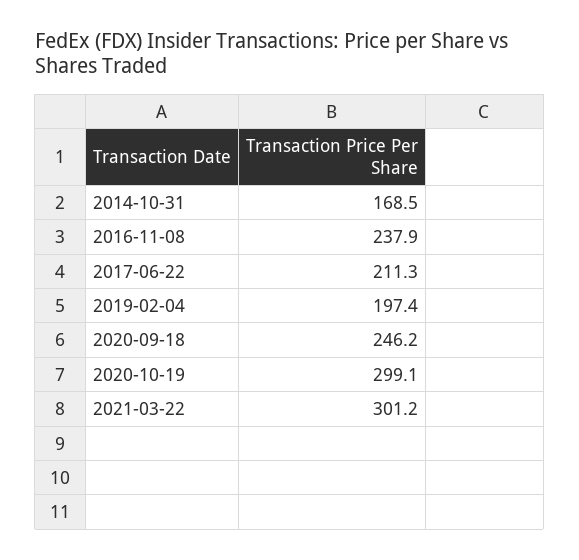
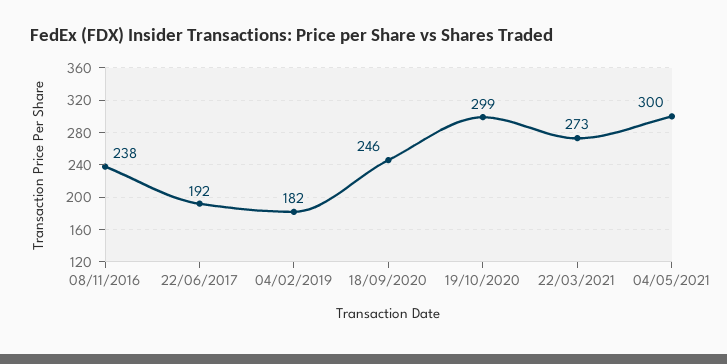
2014-10-31: 168.5 -> none
2017-06-22: 211.3 -> 192
2019-02-04: 197.4 -> 182
2021-03-22: 301.2 -> 273
04/05/2021: none -> 300

